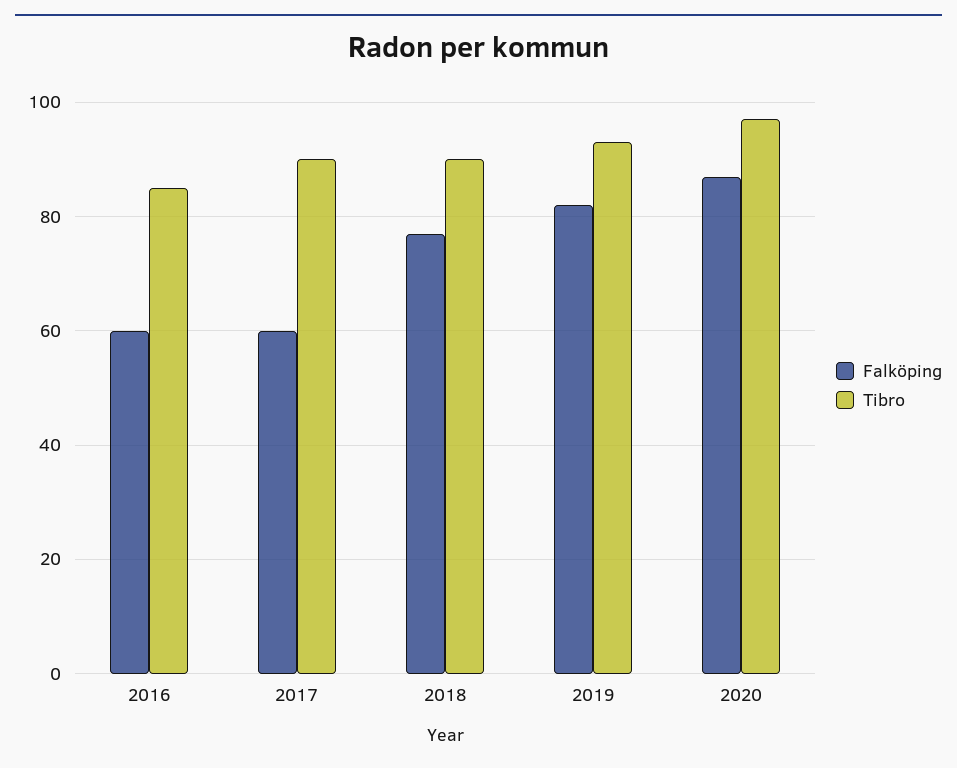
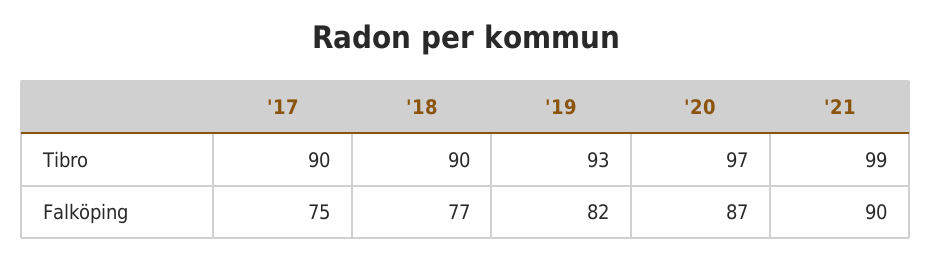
Falköping, 2016: 60 -> none
Tibro, 2016: 85 -> none
Falköping, 2017: 60 -> 75
Tibro, '21: none -> 99
Falköping, '21: none -> 90

